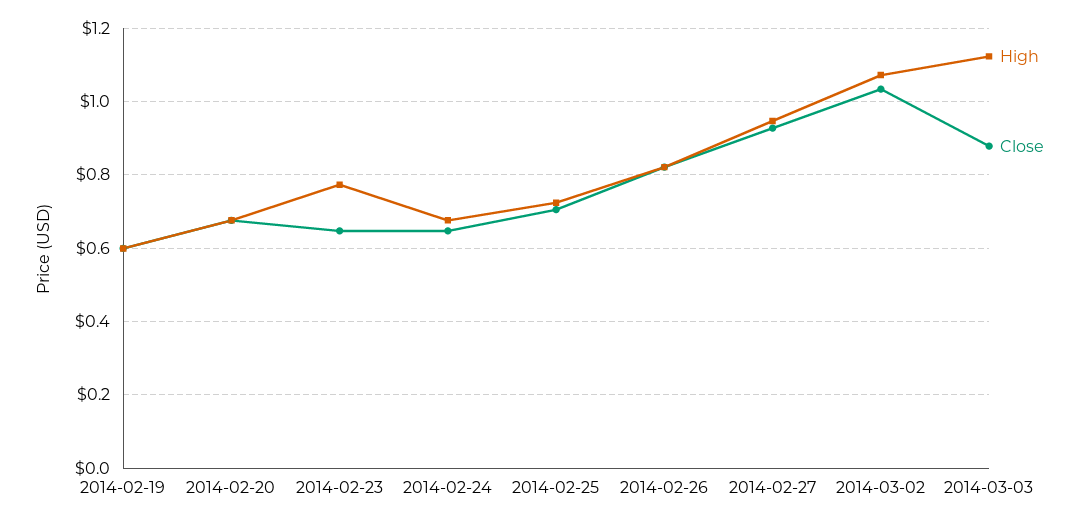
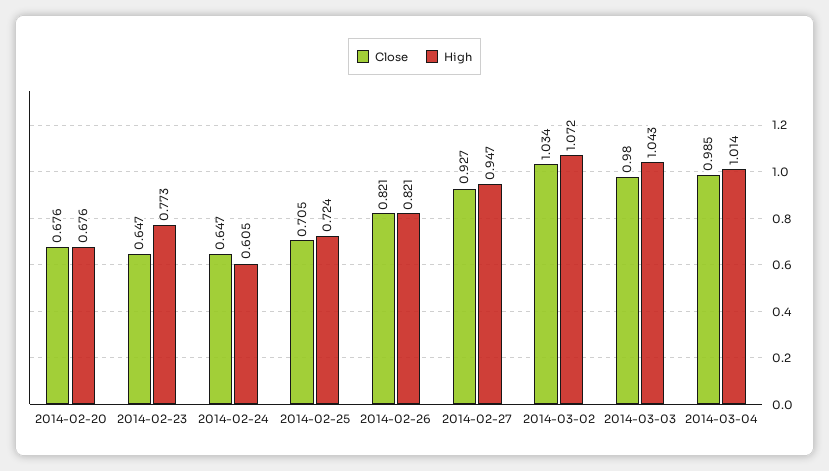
High, 2014-02-19: 0.6 -> none
Close, 2014-02-19: 0.6 -> none
High, 2014-02-24: 0.68 -> 0.605
High, 2014-03-03: 1.12 -> 1.043
Close, 2014-03-03: 0.88 -> 0.98
Close, 2014-03-04: none -> 0.985
High, 2014-03-04: none -> 1.014

